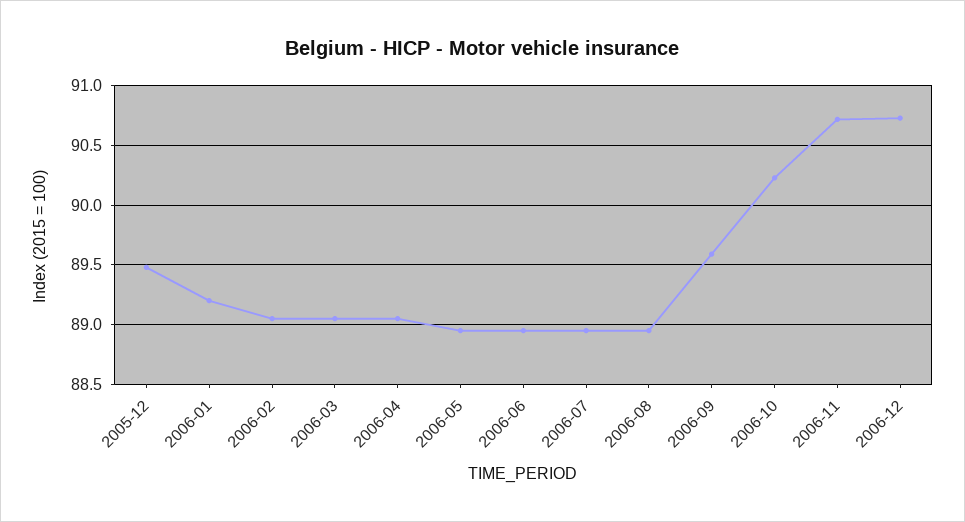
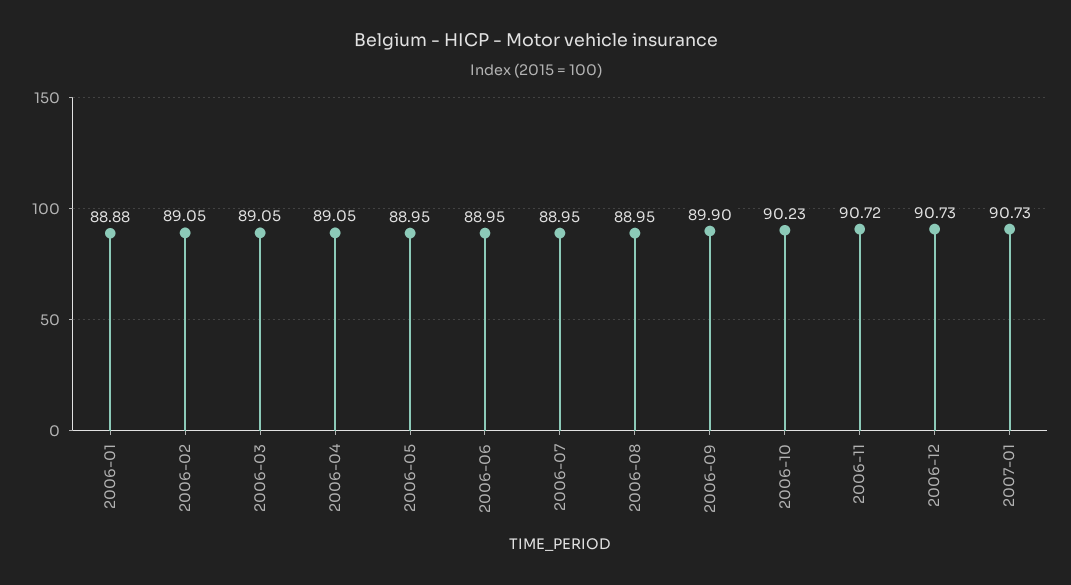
2005-12: 89.5 -> none
2006-01: 89.2 -> 88.88
2006-09: 89.6 -> 89.9
2007-01: none -> 90.73

